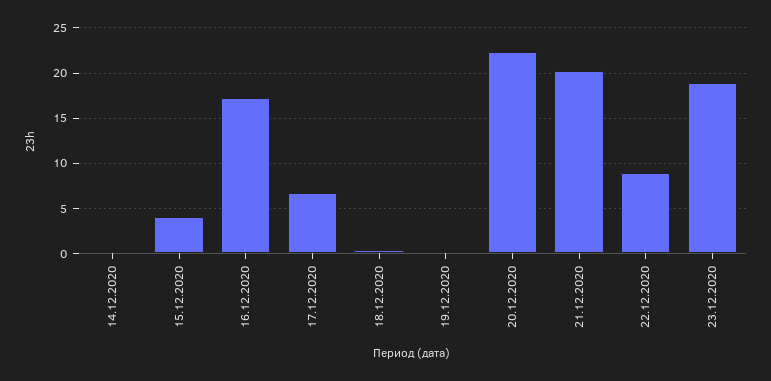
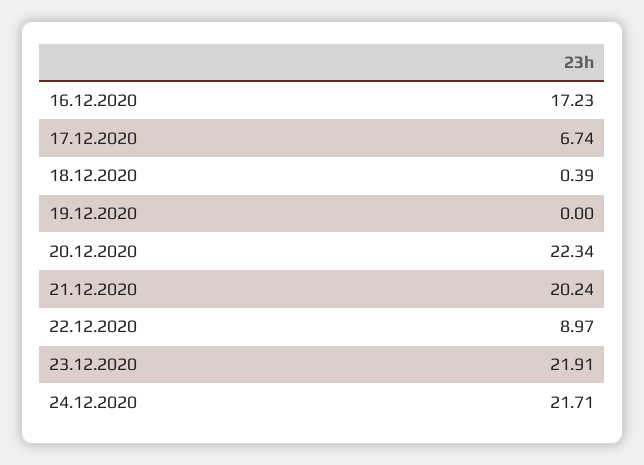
14.12.2020: 0 -> none
15.12.2020: 4 -> none
23.12.2020: 19 -> 21.91
24.12.2020: none -> 21.71

